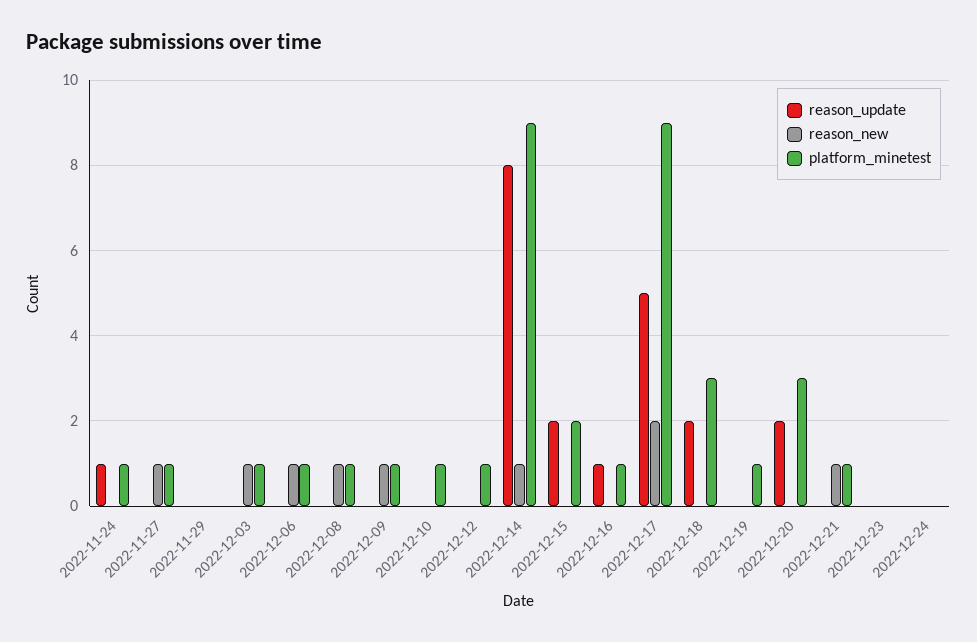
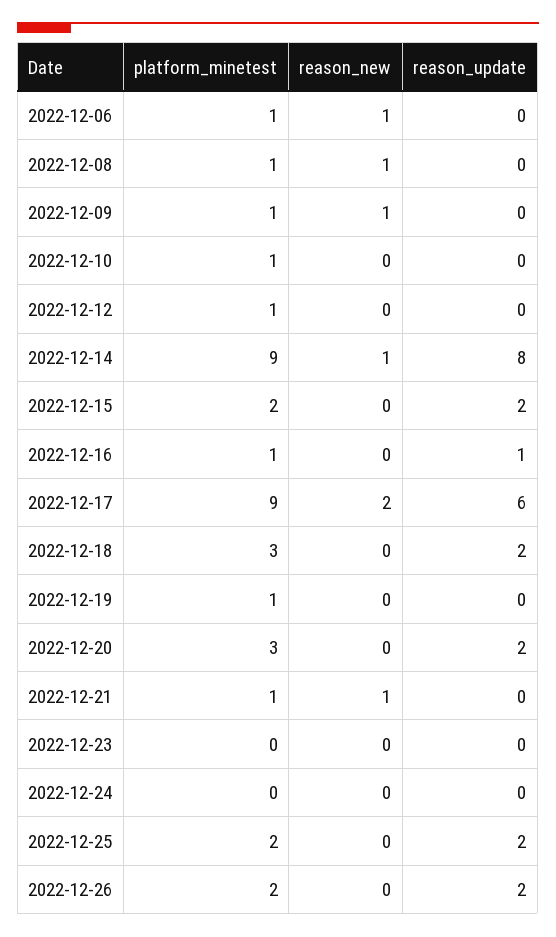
reason_update, 2022-11-24: 1 -> none
reason_new, 2022-11-24: 0 -> none
platform_minetest, 2022-11-24: 1 -> none
reason_update, 2022-11-27: 0 -> none
reason_new, 2022-11-27: 1 -> none
platform_minetest, 2022-11-27: 1 -> none
reason_update, 2022-11-29: 0 -> none
reason_new, 2022-11-29: 0 -> none
platform_minetest, 2022-11-29: 0 -> none
reason_update, 2022-12-03: 0 -> none
reason_new, 2022-12-03: 1 -> none
platform_minetest, 2022-12-03: 1 -> none
reason_update, 2022-12-17: 5 -> 6
platform_minetest, 2022-12-25: none -> 2
reason_new, 2022-12-25: none -> 0
reason_update, 2022-12-25: none -> 2
platform_minetest, 2022-12-26: none -> 2
reason_new, 2022-12-26: none -> 0
reason_update, 2022-12-26: none -> 2

